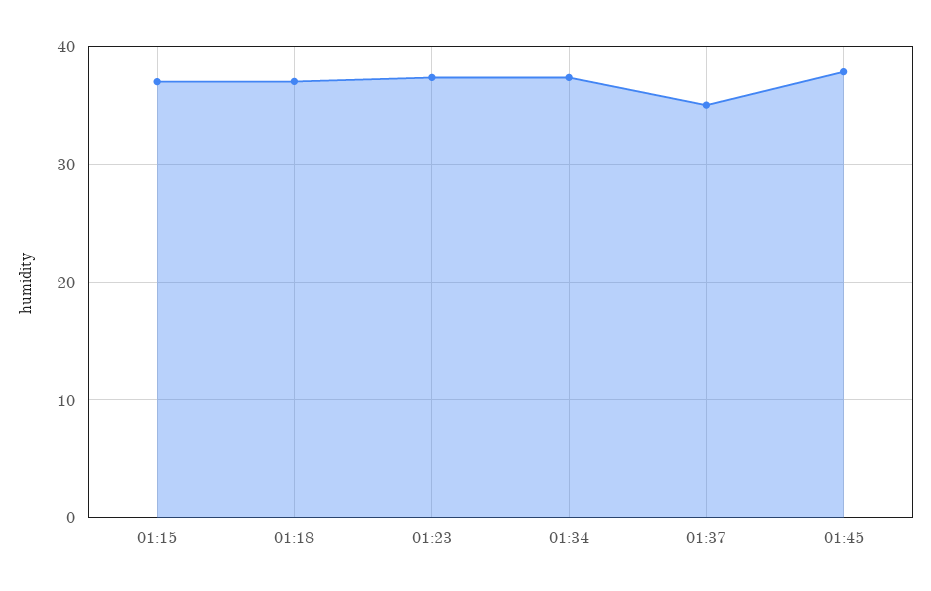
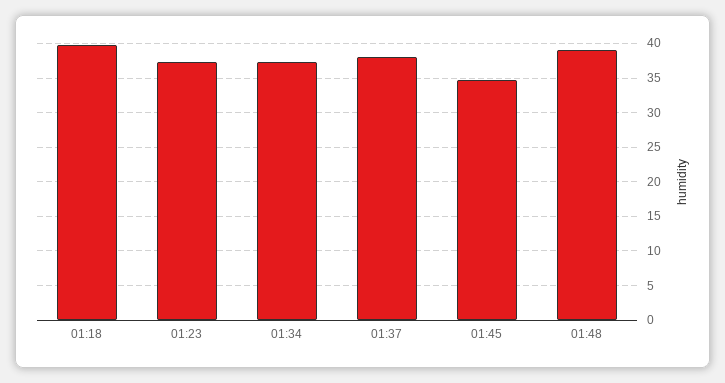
01:15: 37 -> none
01:18: 37 -> 40
01:37: 35 -> 38
01:45: 38 -> 35
01:48: none -> 39

